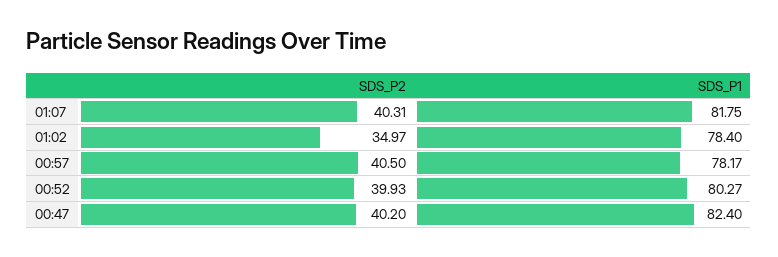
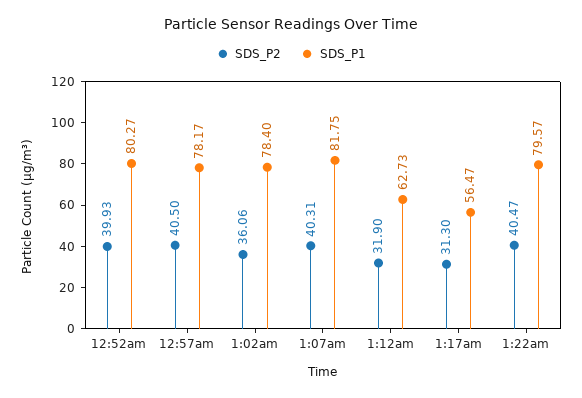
SDS_P2, 01:02: 34.97 -> 36.06
SDS_P2, 00:47: 40.2 -> none
SDS_P1, 00:47: 82.4 -> none
SDS_P2, 1:12am: none -> 31.9
SDS_P1, 1:12am: none -> 62.73
SDS_P2, 1:17am: none -> 31.3
SDS_P1, 1:17am: none -> 56.47
SDS_P2, 1:22am: none -> 40.47
SDS_P1, 1:22am: none -> 79.57

